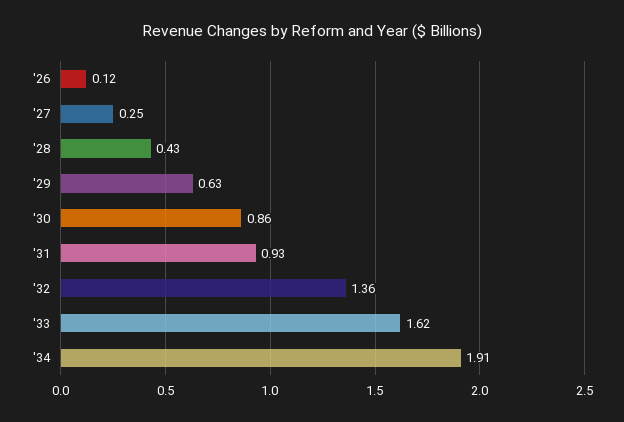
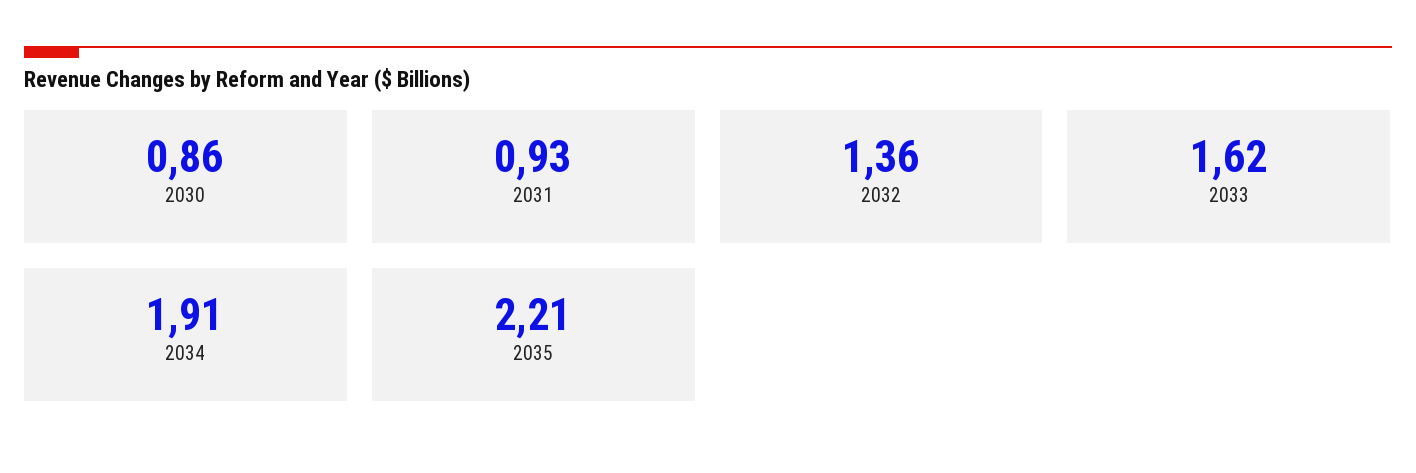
'26: 0.12 -> none
'27: 0.25 -> none
'28: 0.43 -> none
'29: 0.63 -> none
2035: none -> 2.21

